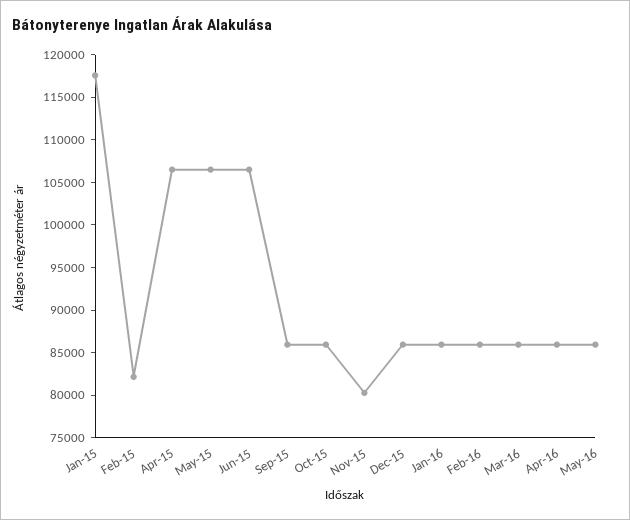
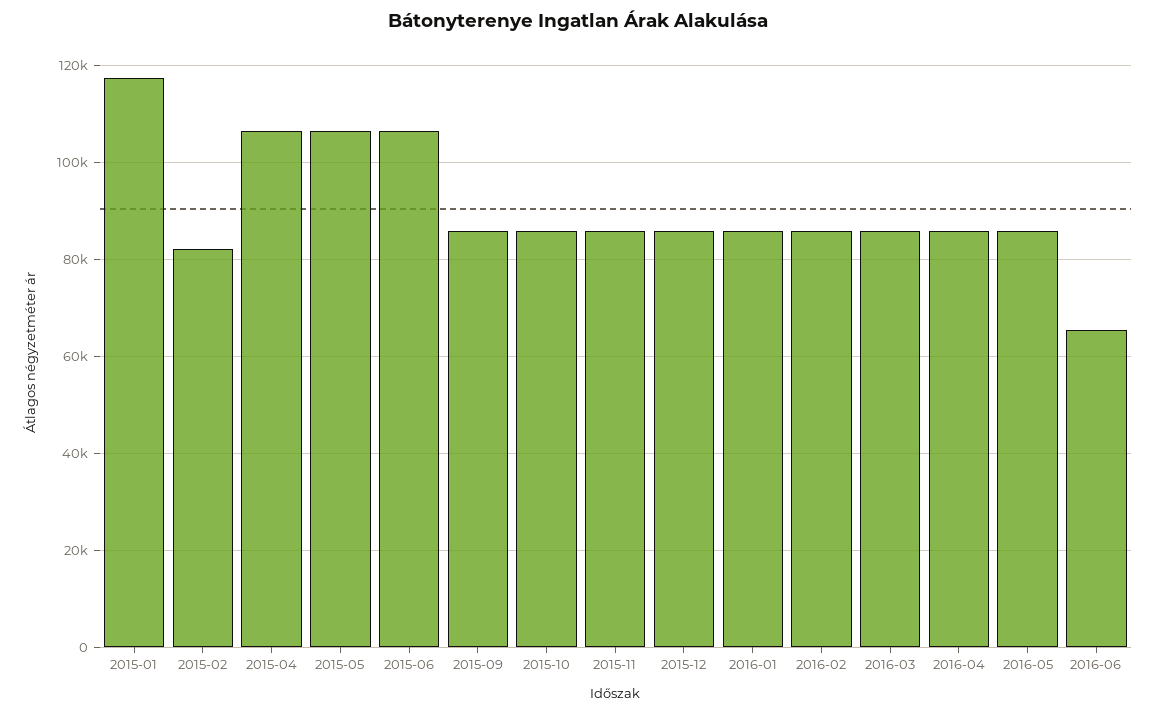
Nov-15: 80000 -> 86000
2016-06: none -> 66000

